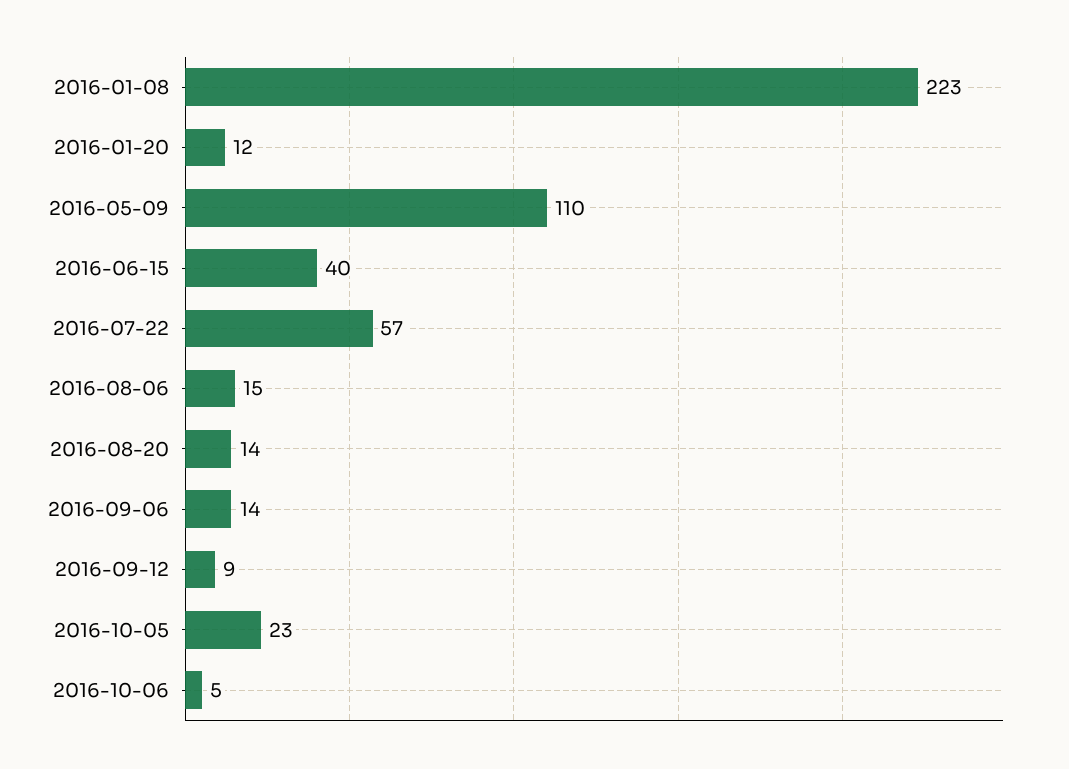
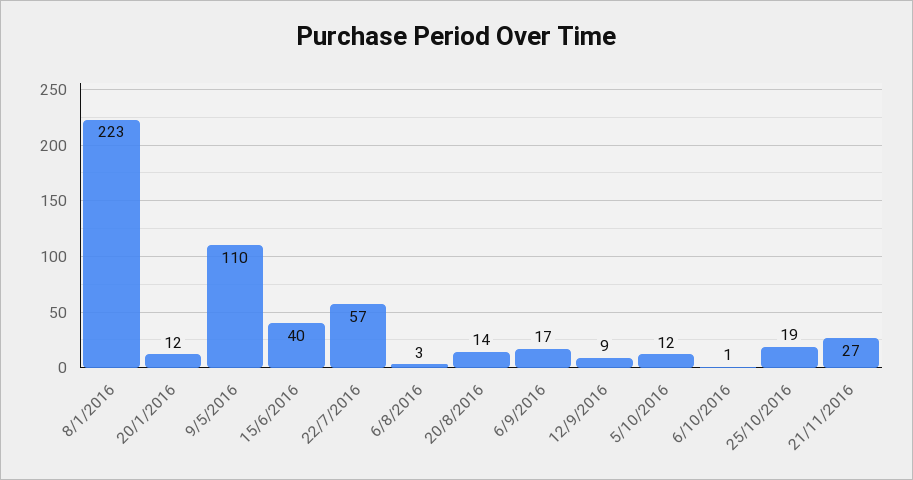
2016-08-06: 15 -> 3
2016-09-06: 14 -> 17
2016-10-05: 23 -> 12
2016-10-06: 5 -> 1
25/10/2016: none -> 19
21/11/2016: none -> 27

